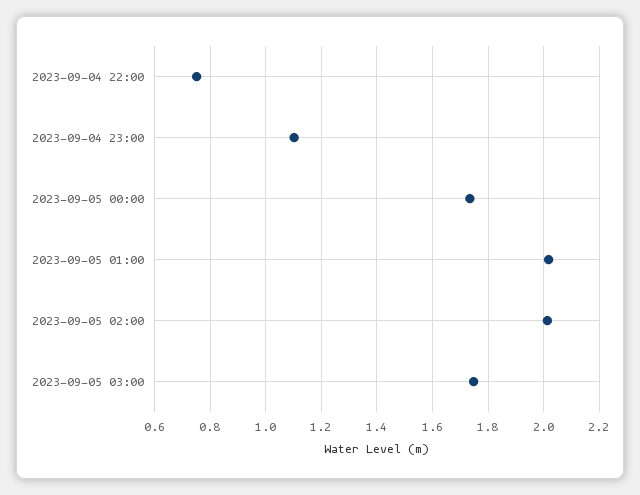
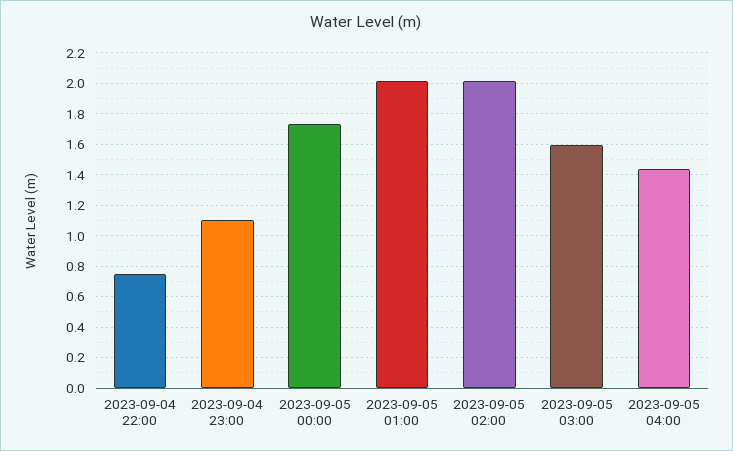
2023-09-05 03:00: 1.75 -> 1.6
2023-09-05 04:00: none -> 1.45

